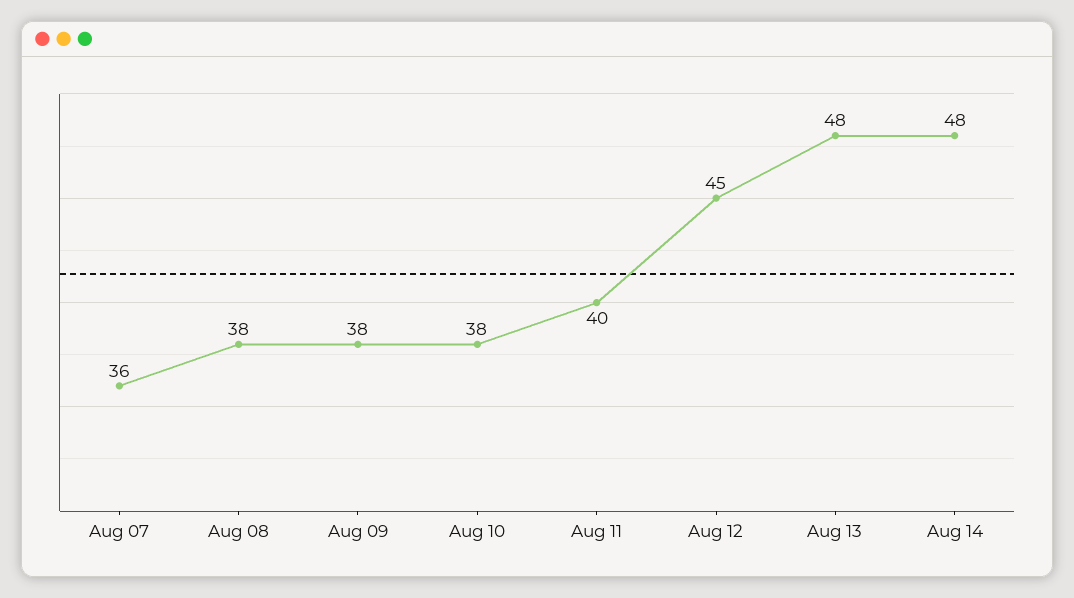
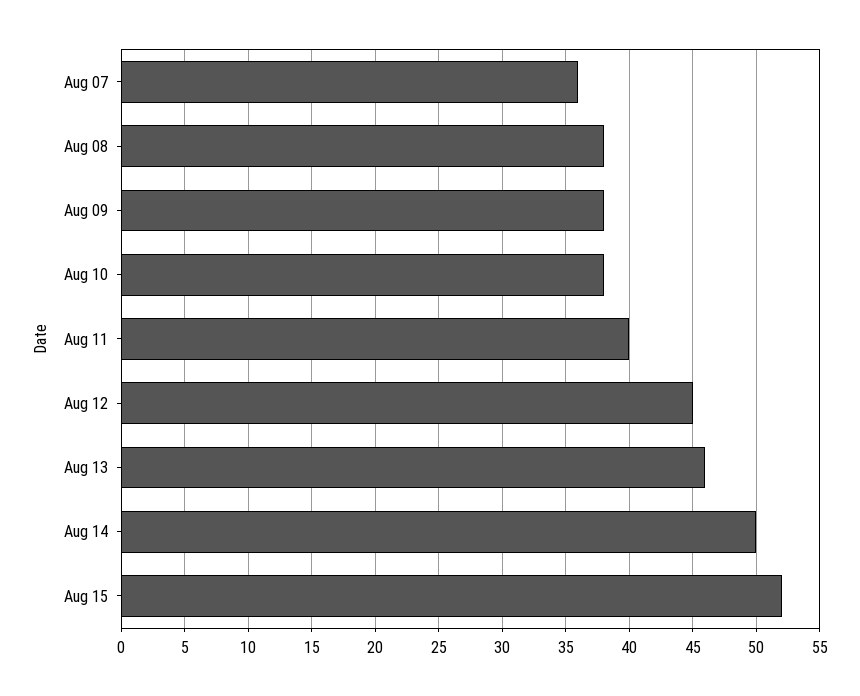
Aug 13: 48 -> 46
Aug 14: 48 -> 50
Aug 15: none -> 52

